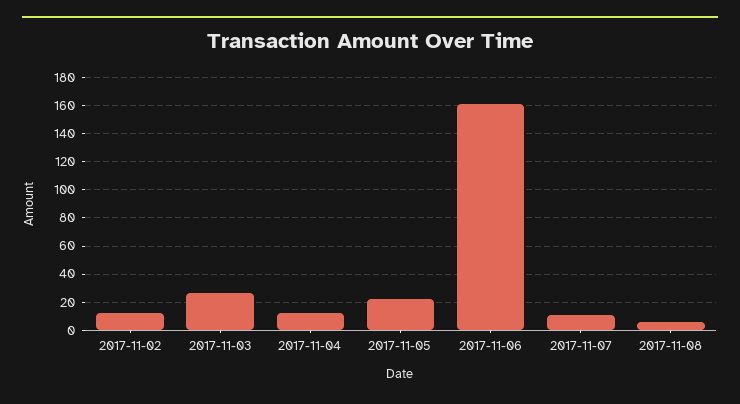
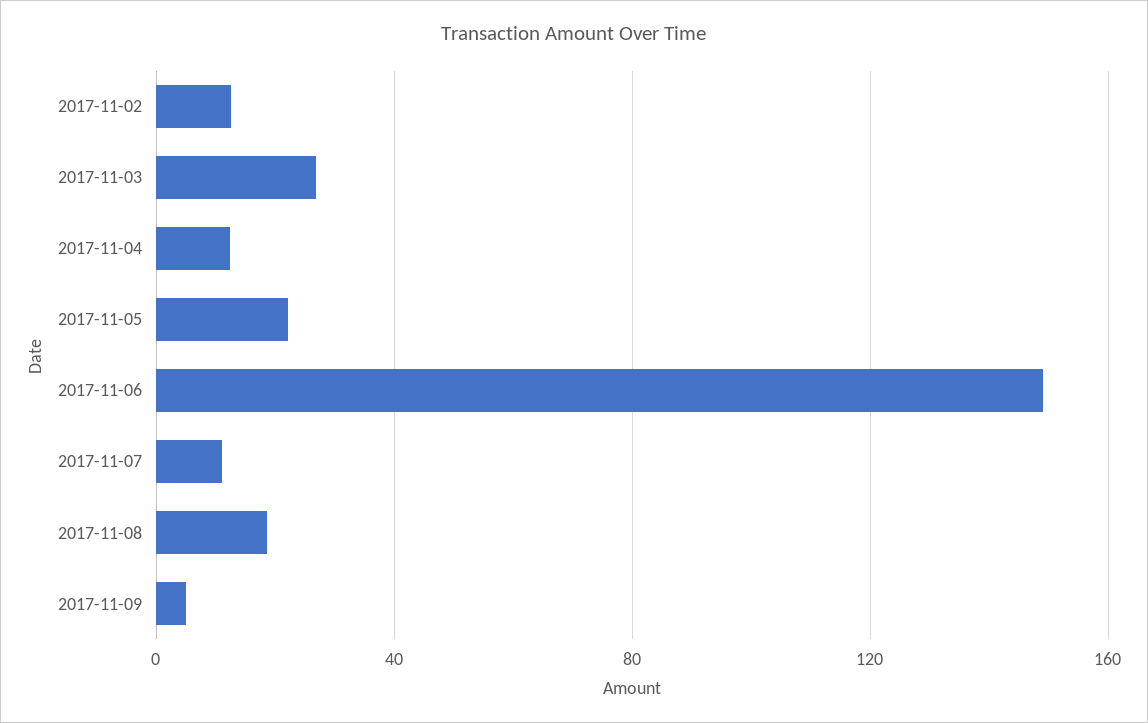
2017-11-06: 160 -> 150
2017-11-08: 5 -> 20
2017-11-09: none -> 5

